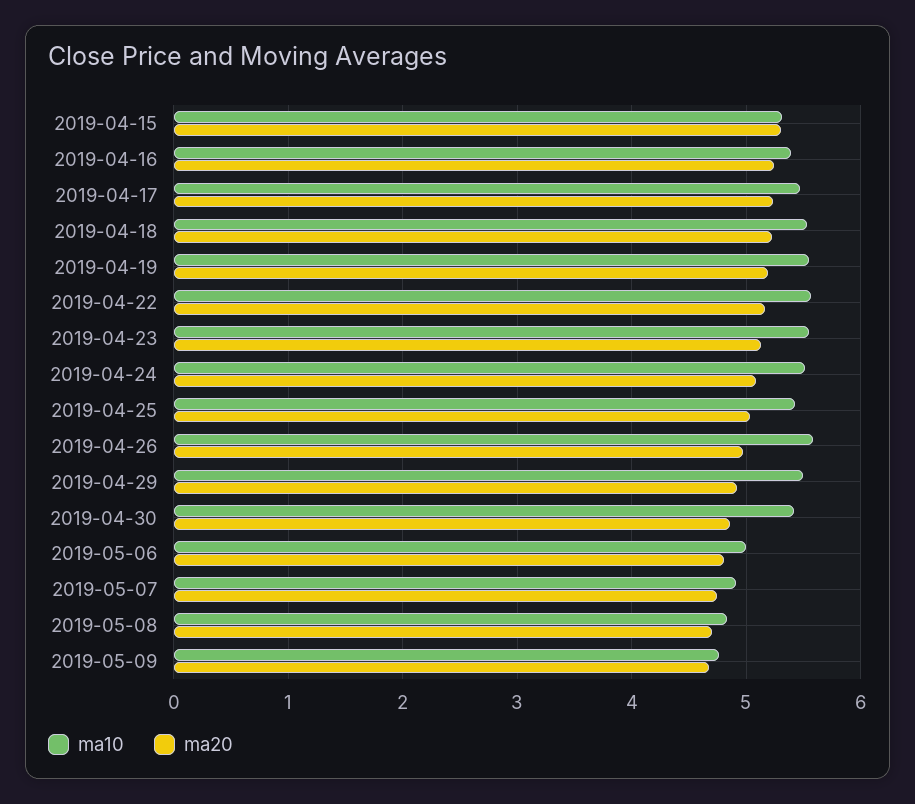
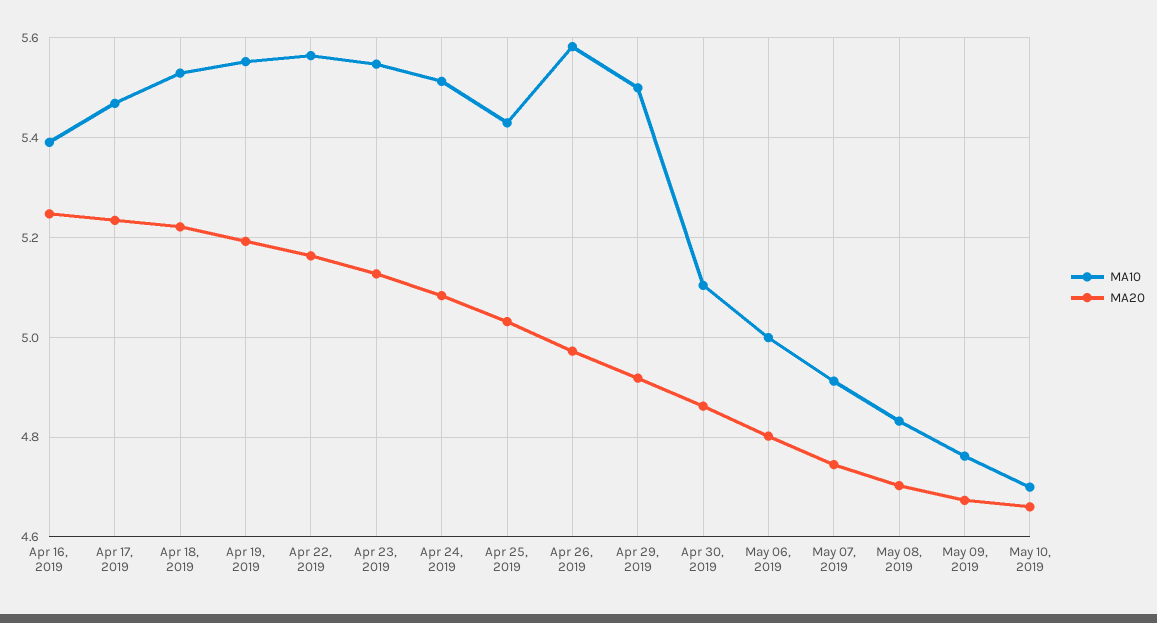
ma10, 2019-04-15: 5.3 -> none
ma20, 2019-04-15: 5.3 -> none
ma10, 2019-04-30: 5.4 -> 5.1
ma10, May 10, 2019: none -> 4.7
ma20, May 10, 2019: none -> 4.66

